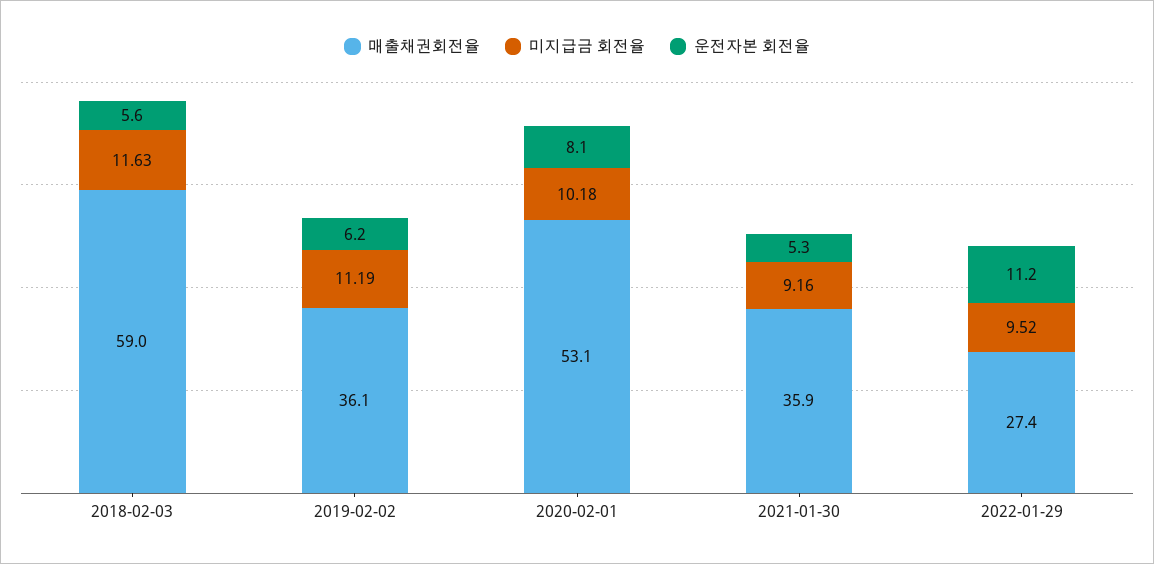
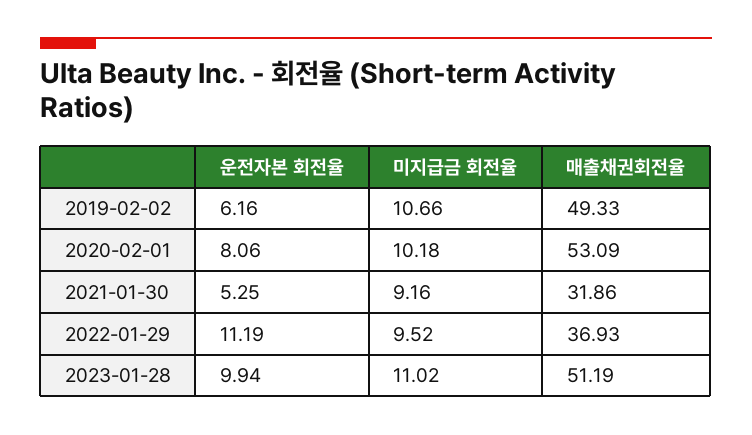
매출채권회전율, 2018-02-03: 59 -> none
미지급금 회전율, 2018-02-03: 11.63 -> none
운전자본 회전율, 2018-02-03: 5.6 -> none
매출채권회전율, 2019-02-02: 36.1 -> 49.33
미지급금 회전율, 2019-02-02: 11.19 -> 10.66
매출채권회전율, 2021-01-30: 35.9 -> 31.86
매출채권회전율, 2022-01-29: 27.4 -> 36.93
운전자본 회전율, 2023-01-28: none -> 9.94
미지급금 회전율, 2023-01-28: none -> 11.02
매출채권회전율, 2023-01-28: none -> 51.19

